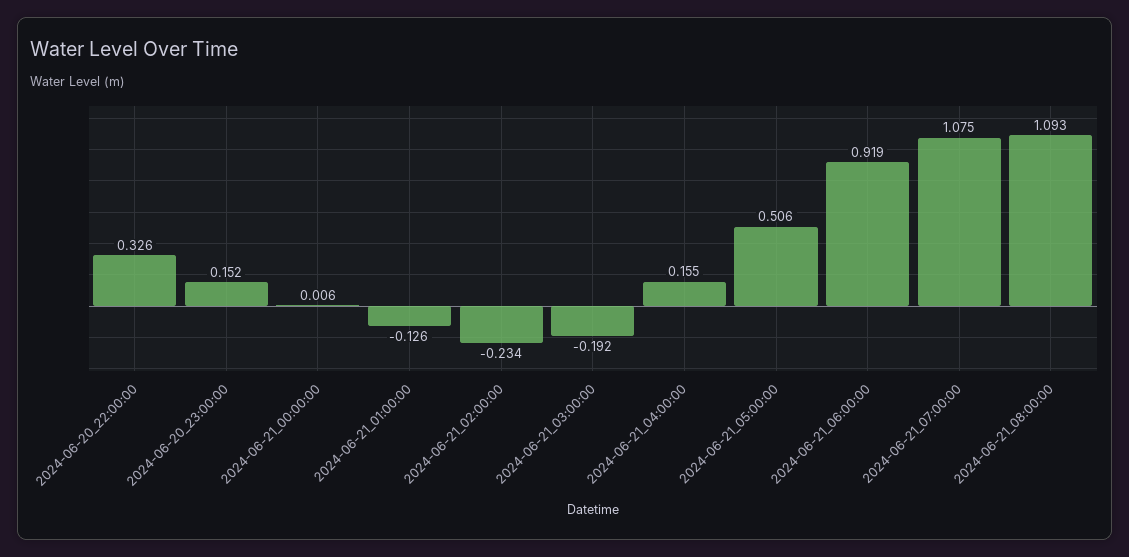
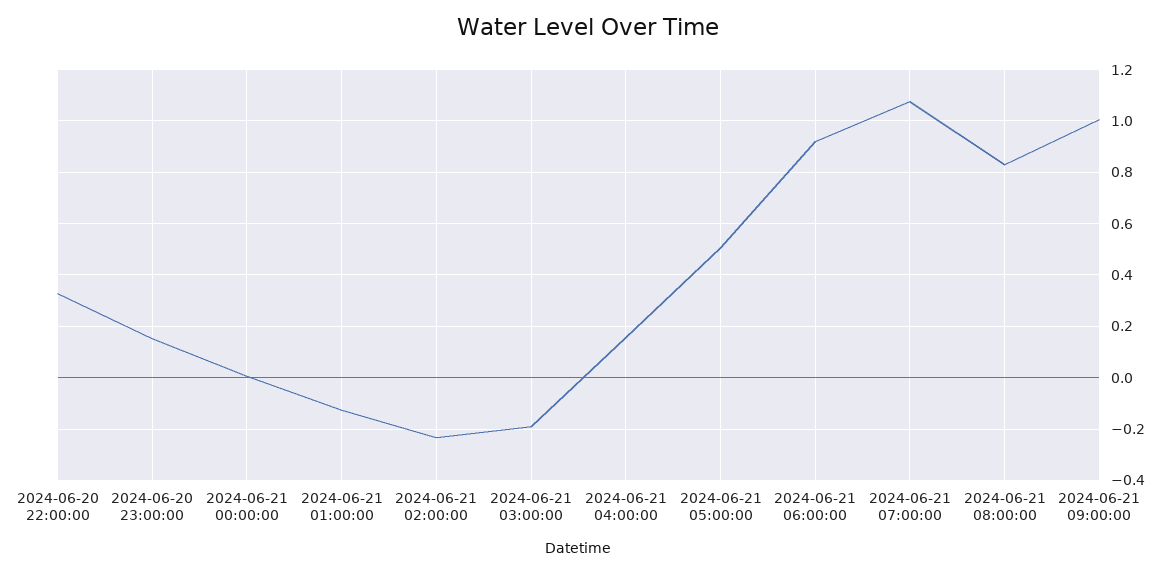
2024-06-21_08:00:00: 1.093 -> 0.825
2024-06-21 09:00:00: none -> 1

